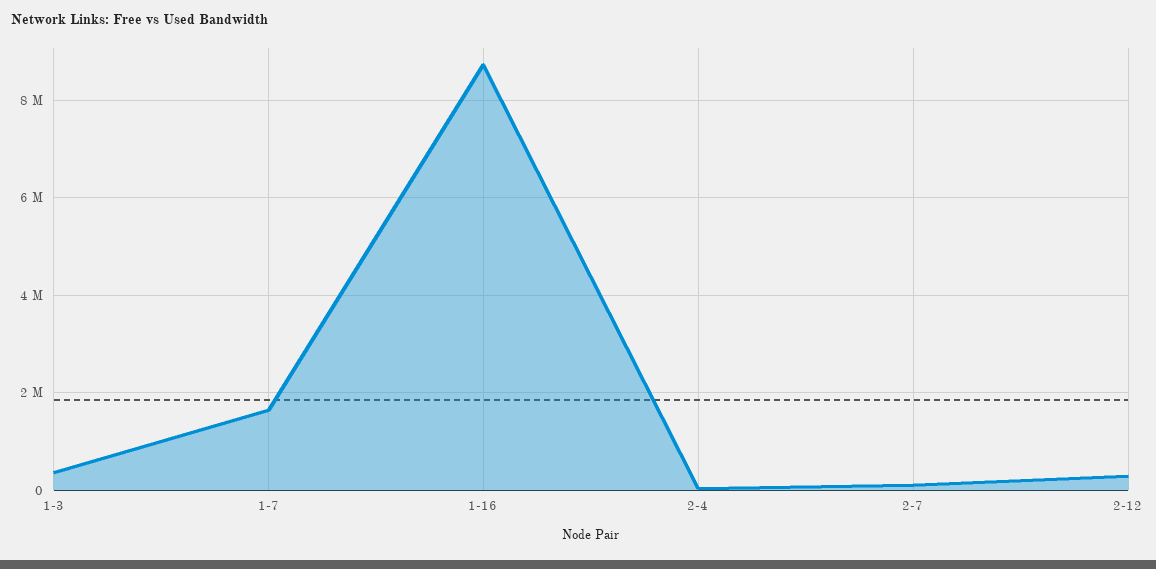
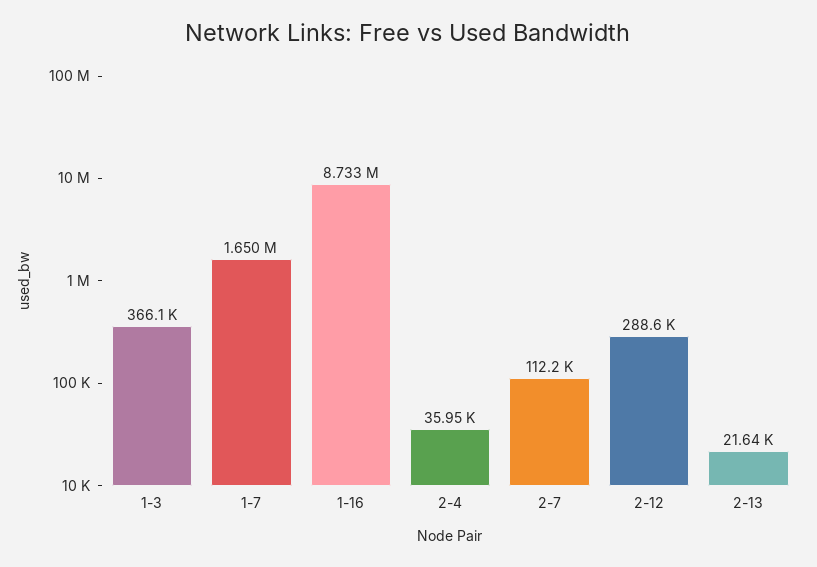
2-13: none -> 21640

